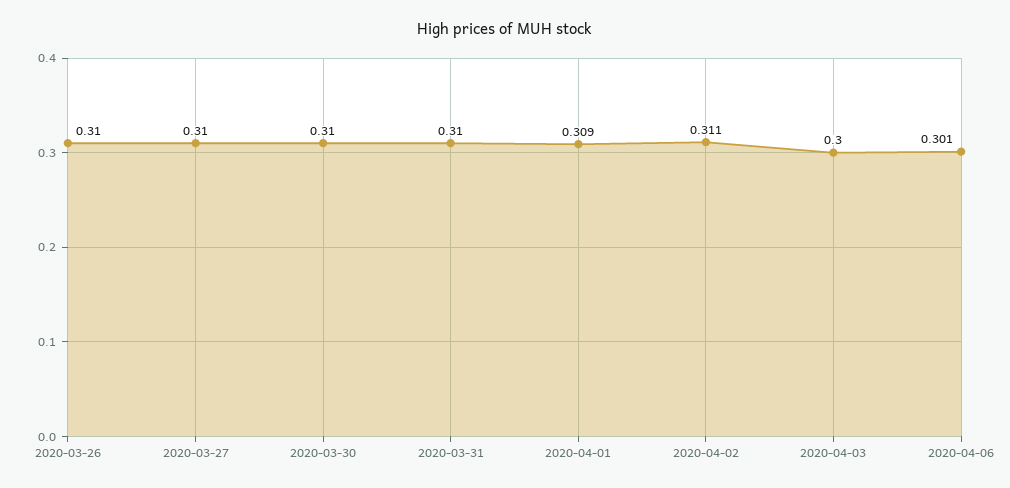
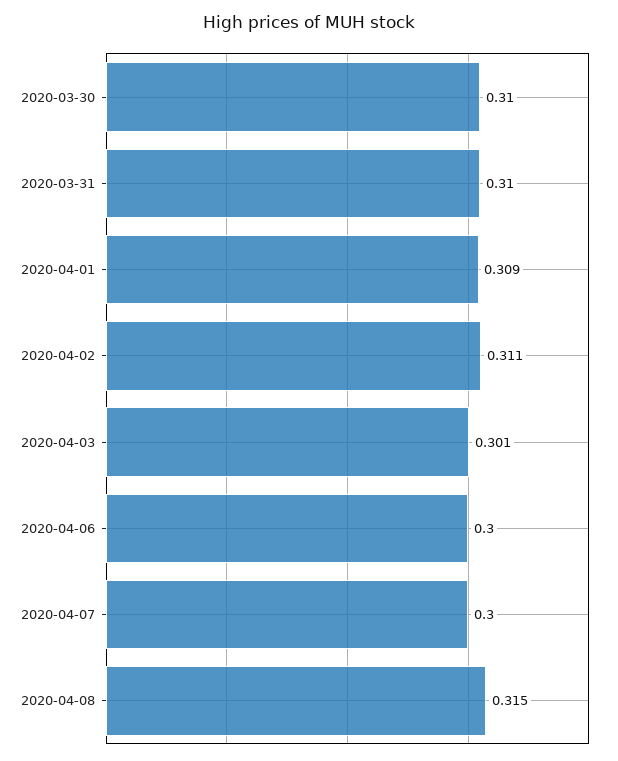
2020-03-26: 0.31 -> none
2020-03-27: 0.31 -> none
2020-04-03: 0.3 -> 0.301
2020-04-06: 0.301 -> 0.3
2020-04-07: none -> 0.3
2020-04-08: none -> 0.315

